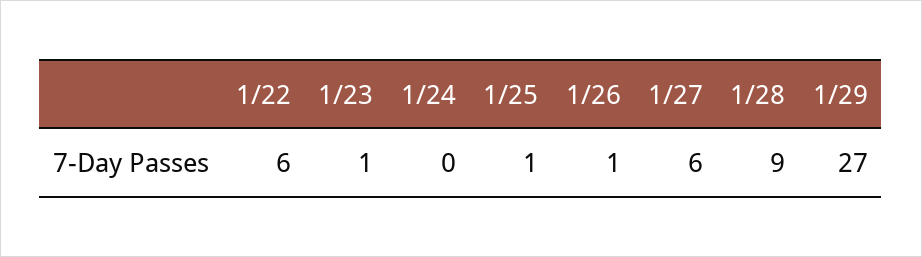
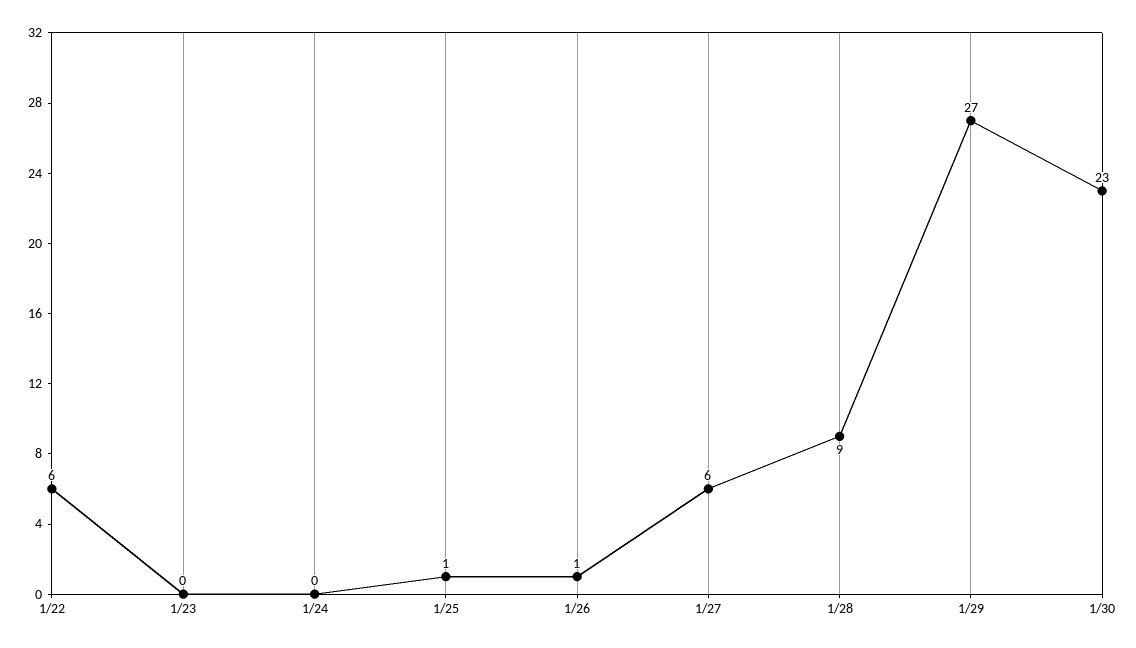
1/23: 1 -> 0
1/30: none -> 23

